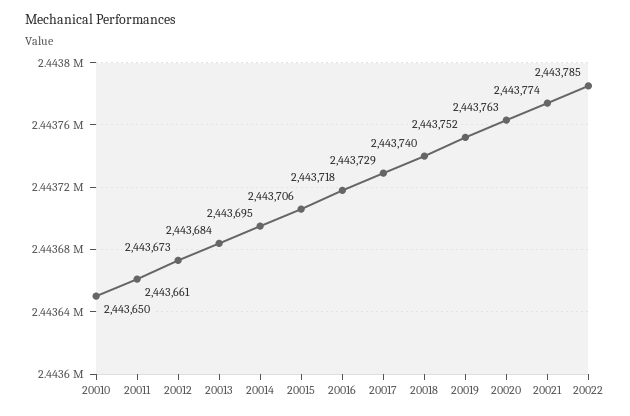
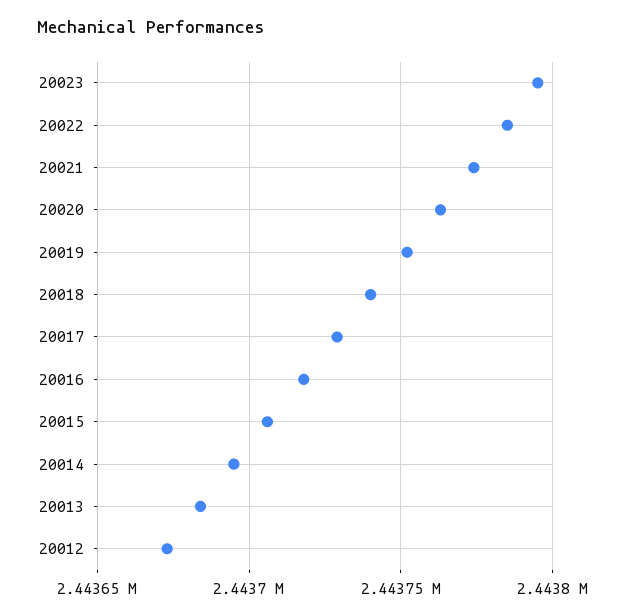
20010: 2443650 -> none
20011: 2443661 -> none
20023: none -> 2443795

